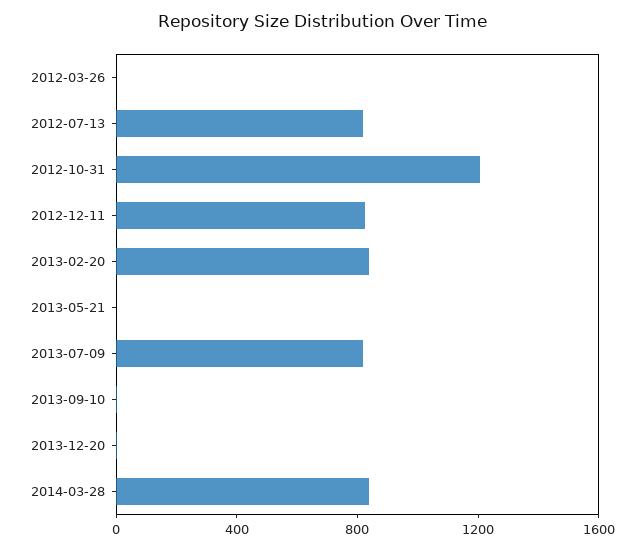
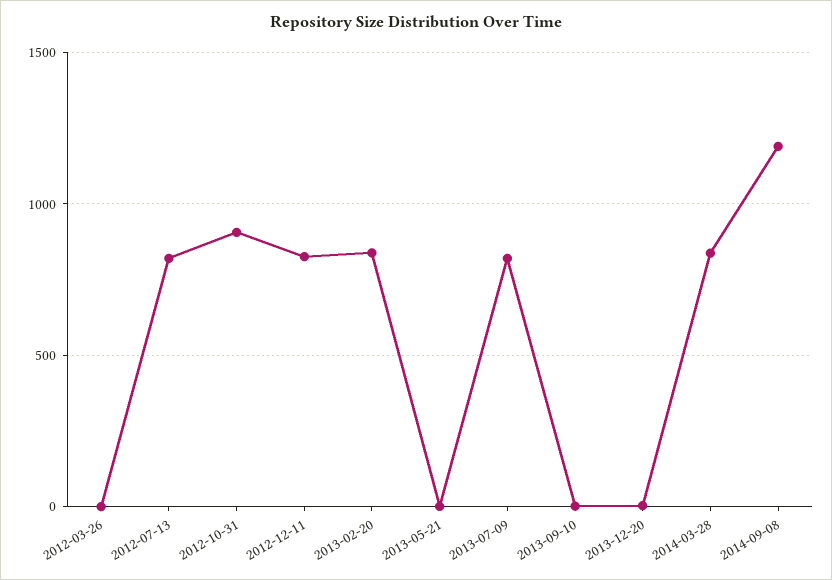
2012-10-31: 1200 -> 900
2014-09-08: none -> 1200

